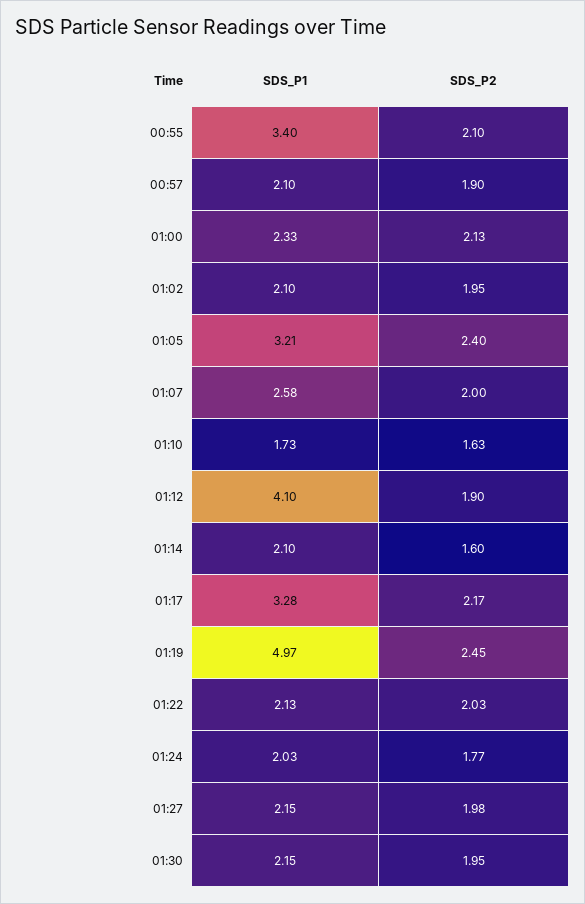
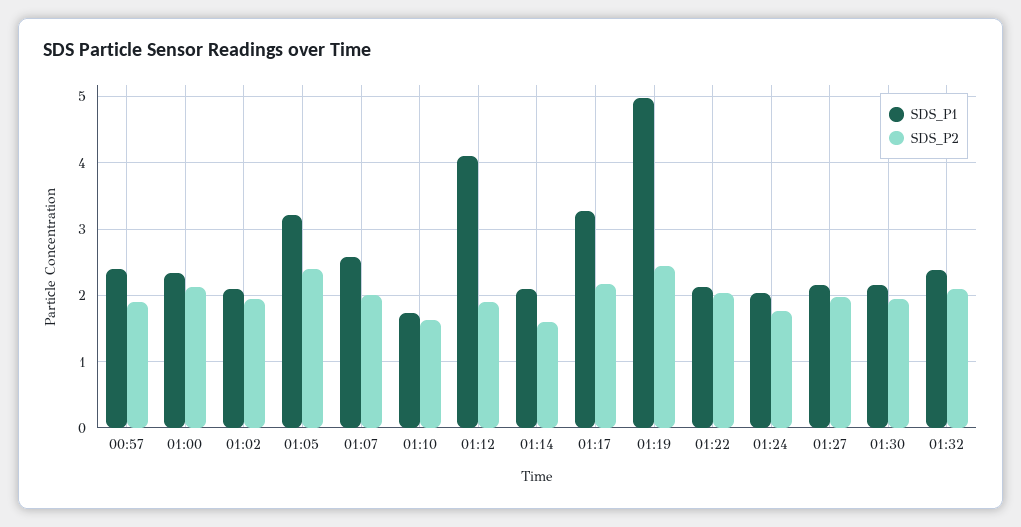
SDS_P1, 00:55: 3.4 -> none
SDS_P2, 00:55: 2.1 -> none
SDS_P1, 00:57: 2.1 -> 2.4
SDS_P1, 01:32: none -> 2.4
SDS_P2, 01:32: none -> 2.1

